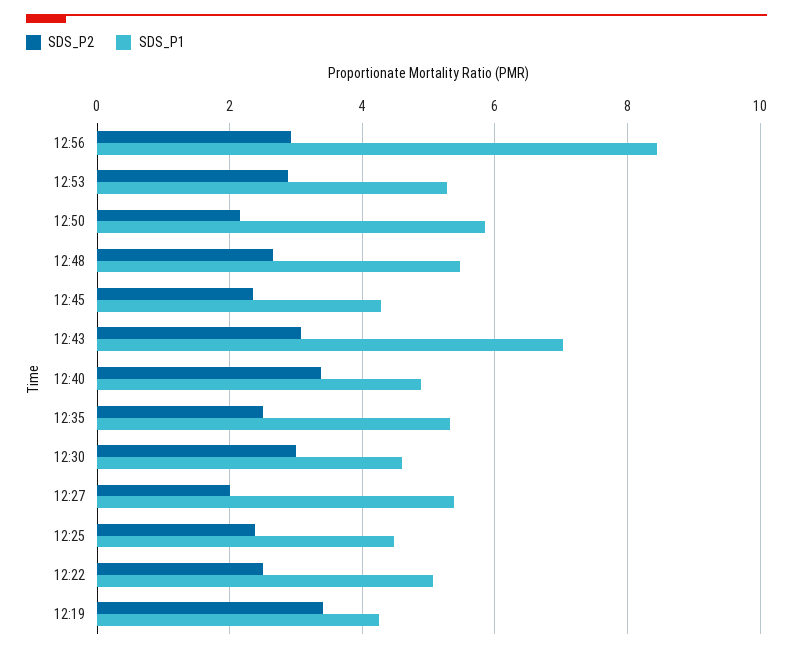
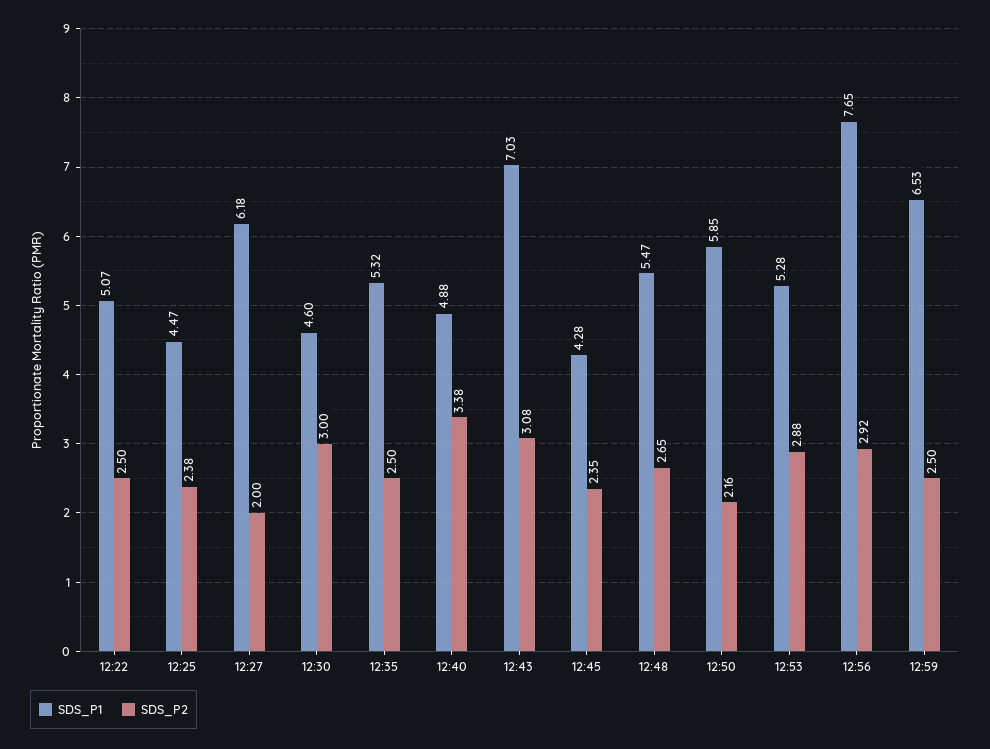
SDS_P1, 12:56: 8.4 -> 7.65
SDS_P1, 12:27: 5.4 -> 6.18
SDS_P2, 12:19: 3.4 -> none
SDS_P1, 12:19: 4.2 -> none
SDS_P1, 12:59: none -> 6.53
SDS_P2, 12:59: none -> 2.5

